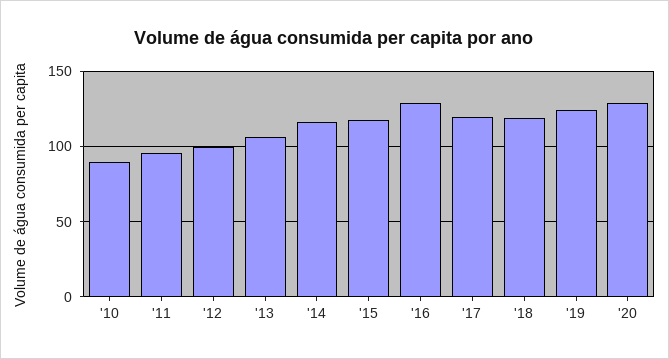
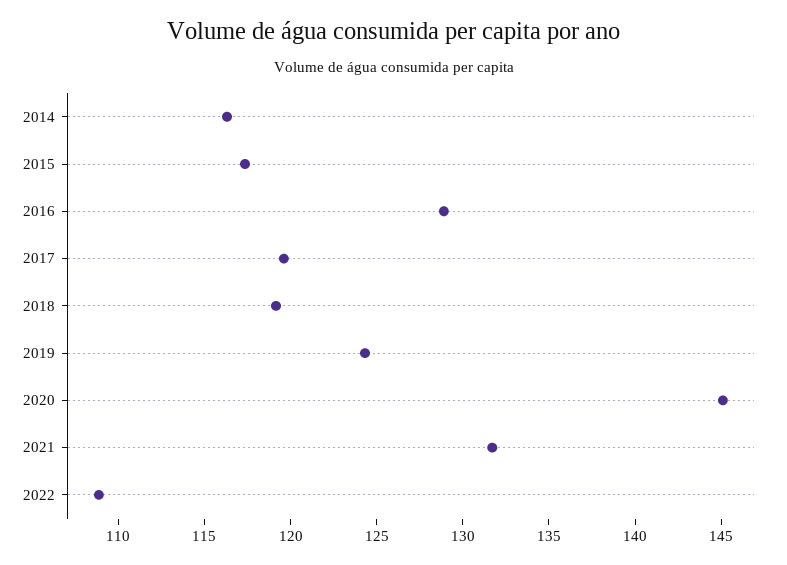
'10: 90 -> none
'11: 95 -> none
'12: 100 -> none
'13: 105 -> none
'20: 130 -> 145
2021: none -> 132
2022: none -> 109

